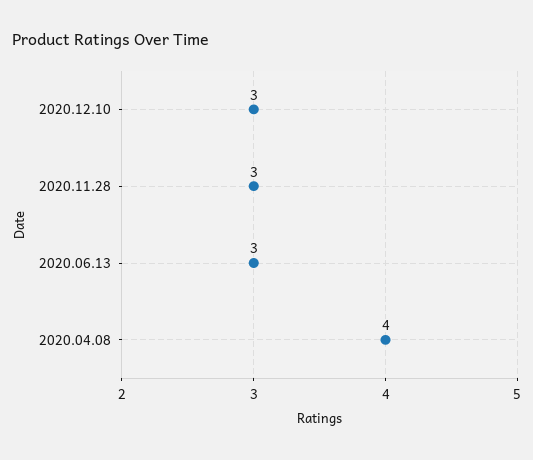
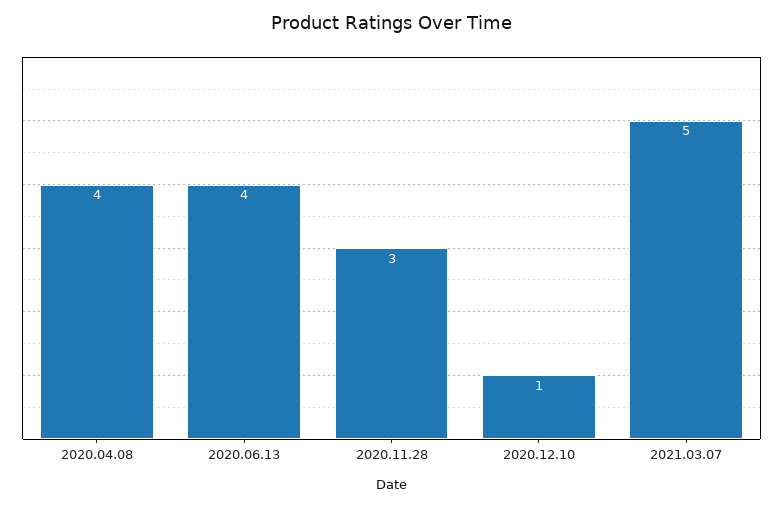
2020.12.10: 3 -> 1
2020.06.13: 3 -> 4
2021.03.07: none -> 5

